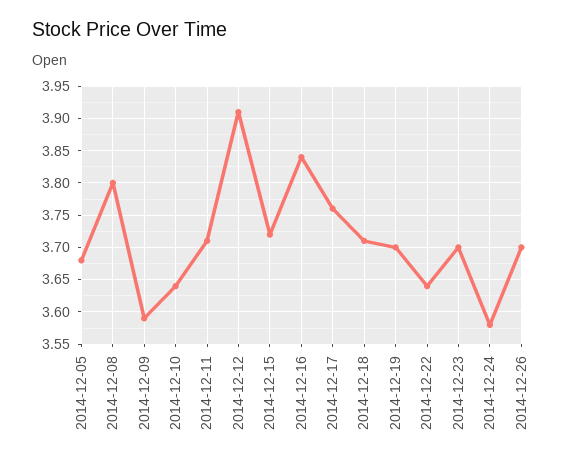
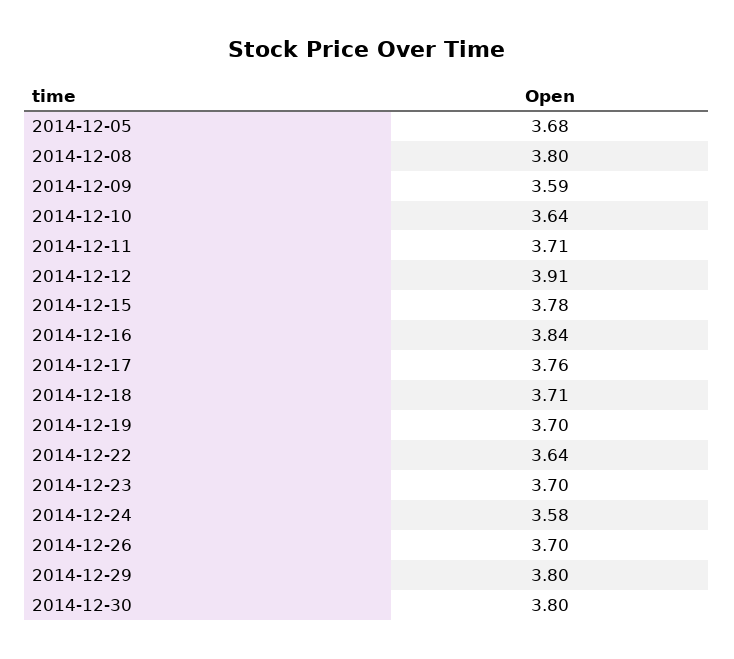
2014-12-15: 3.72 -> 3.78
2014-12-29: none -> 3.8
2014-12-30: none -> 3.8

